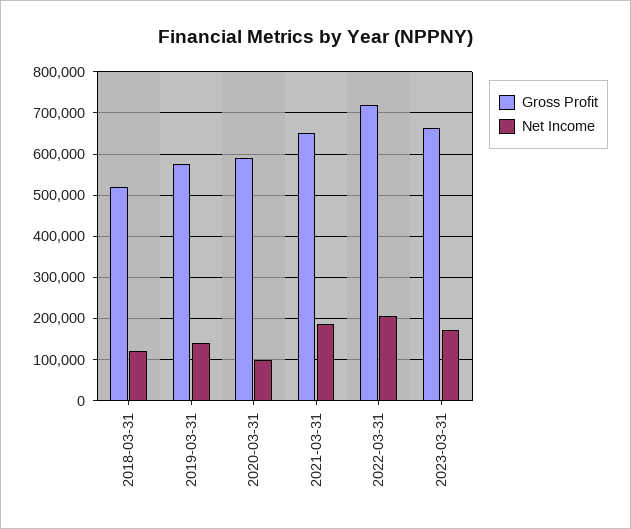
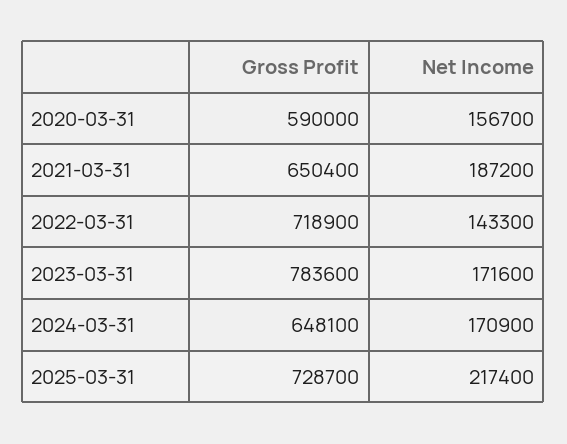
Gross Profit, 2018-03-31: 520000 -> none
Net Income, 2018-03-31: 120000 -> none
Gross Profit, 2019-03-31: 580000 -> none
Net Income, 2019-03-31: 140000 -> none
Net Income, 2020-03-31: 100000 -> 156700
Net Income, 2022-03-31: 200000 -> 143300
Gross Profit, 2023-03-31: 660000 -> 783600
Gross Profit, 2024-03-31: none -> 648100
Net Income, 2024-03-31: none -> 170900
Gross Profit, 2025-03-31: none -> 728700
Net Income, 2025-03-31: none -> 217400

